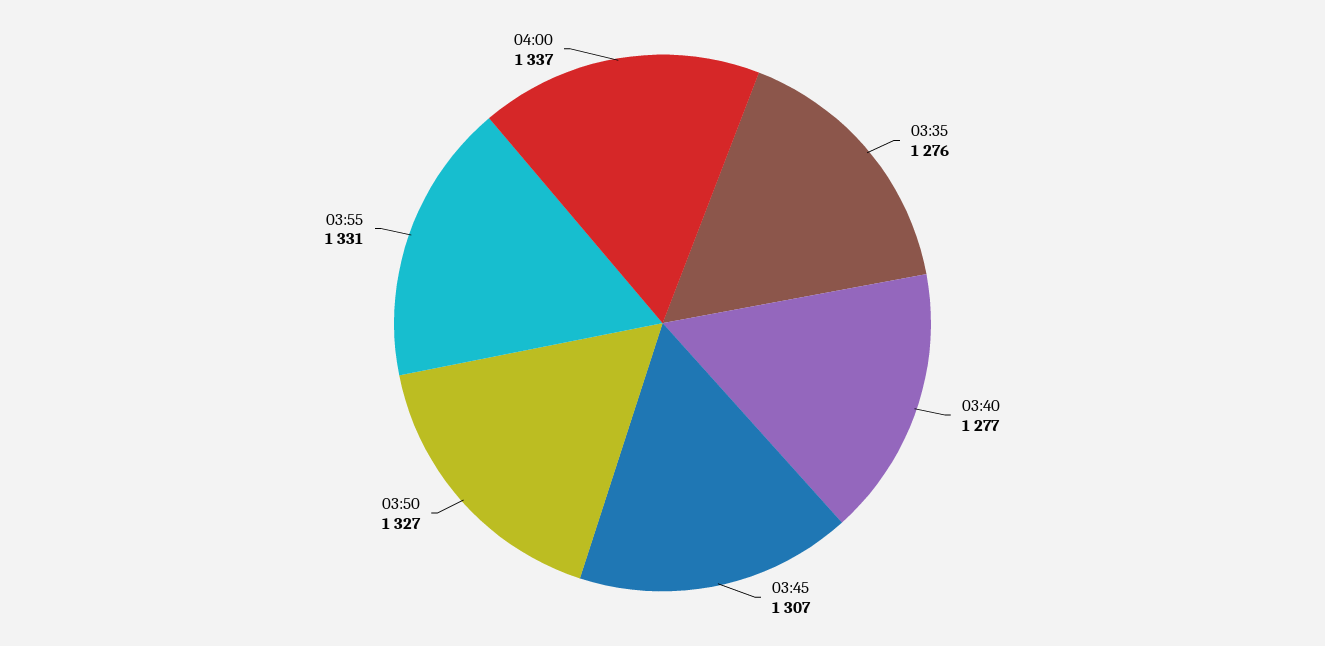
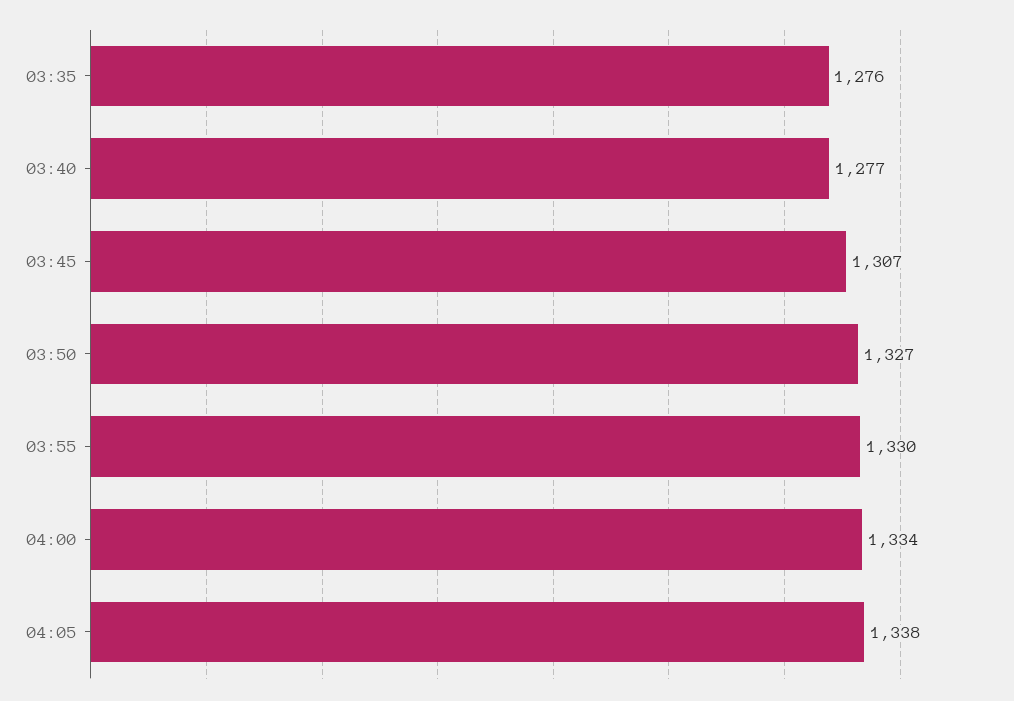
03:55: 1331 -> 1330
04:00: 1337 -> 1334
04:05: none -> 1338

